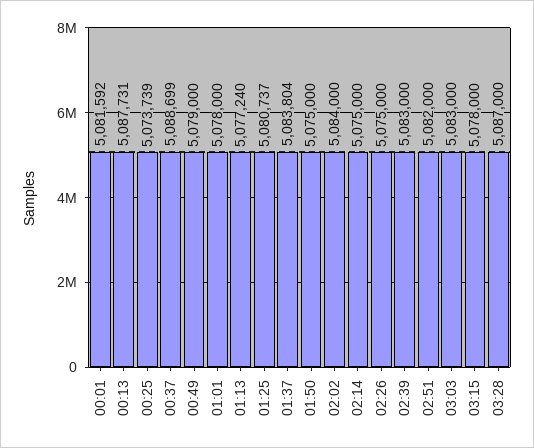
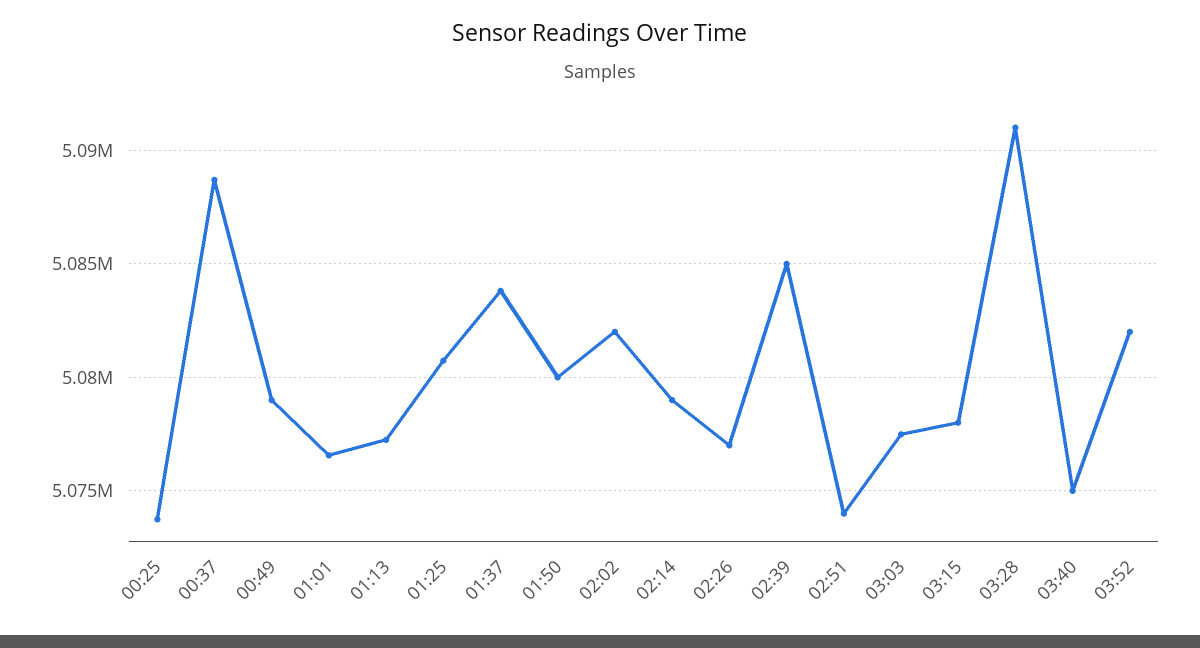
00:01: 5081592 -> none
00:13: 5087731 -> none
01:01: 5078000 -> 5076500
01:50: 5075000 -> 5080000
02:02: 5084000 -> 5082000
02:14: 5075000 -> 5079000
02:26: 5075000 -> 5077000
02:39: 5083000 -> 5085000
02:51: 5082000 -> 5074000
03:03: 5083000 -> 5077500
03:28: 5087000 -> 5091000
03:40: none -> 5075000
03:52: none -> 5082000

